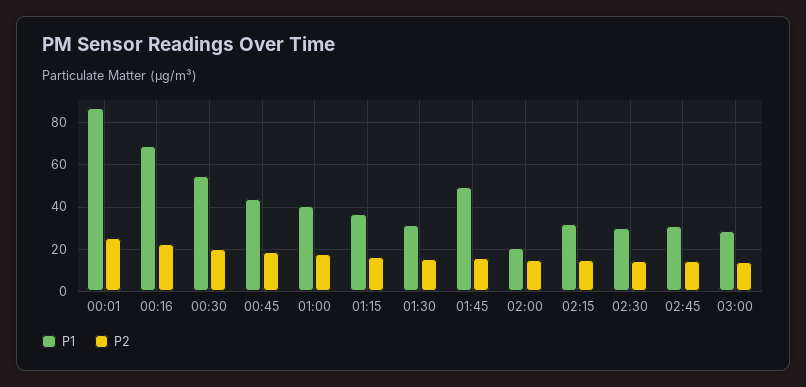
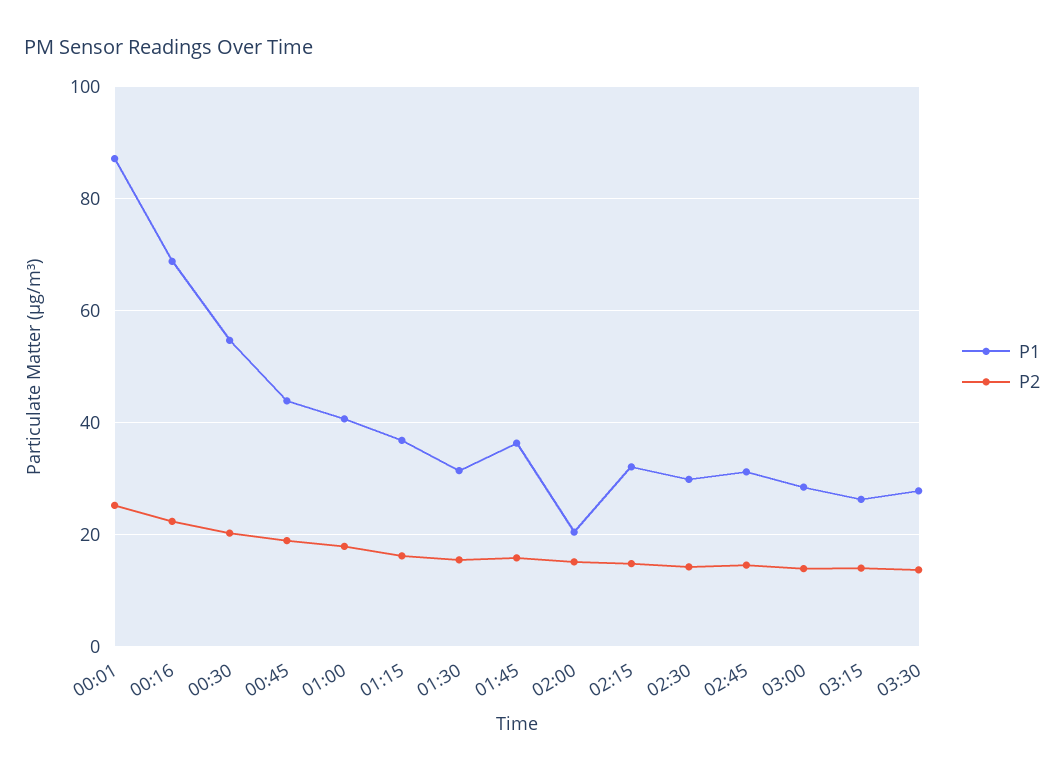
P1, 01:45: 50 -> 36
P1, 03:15: none -> 26
P2, 03:15: none -> 14
P1, 03:30: none -> 28
P2, 03:30: none -> 14

